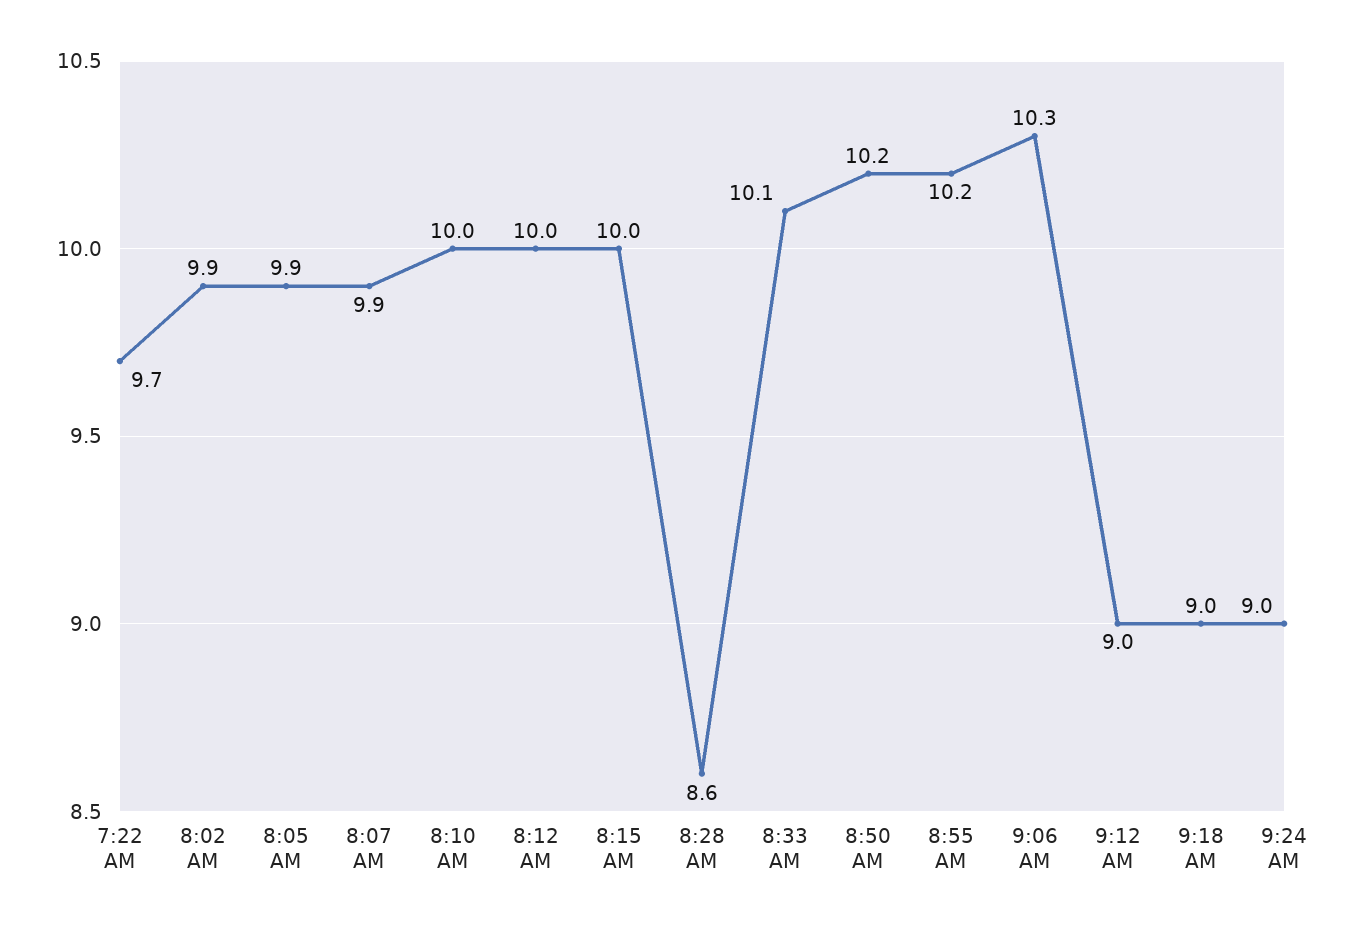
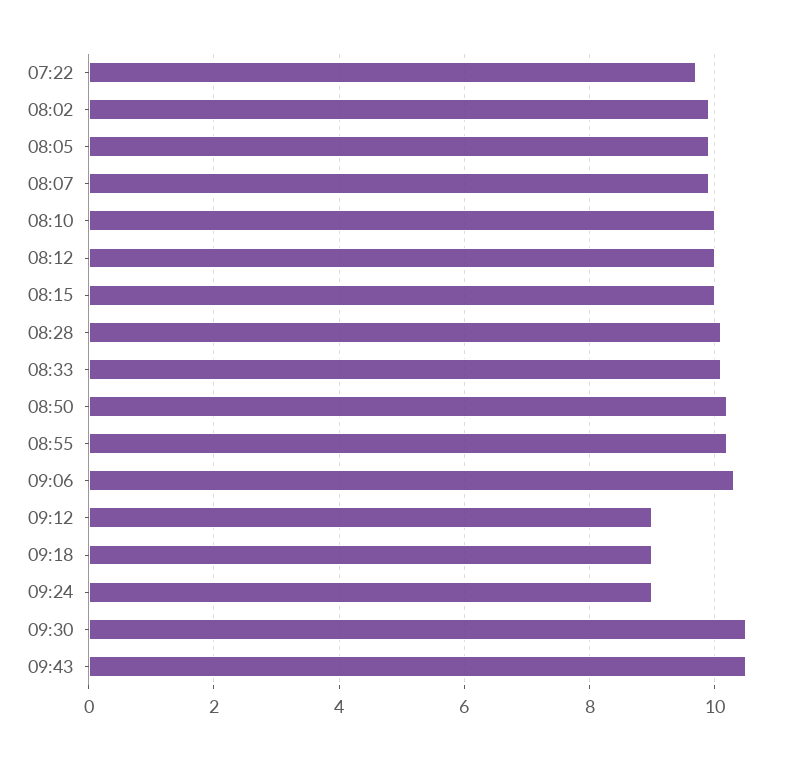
8:28 AM: 8.6 -> 10
09:30: none -> 10.5
09:43: none -> 10.5

